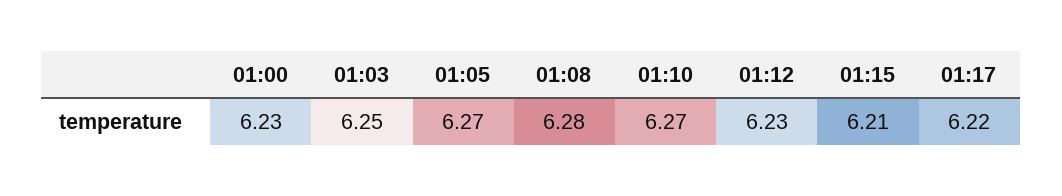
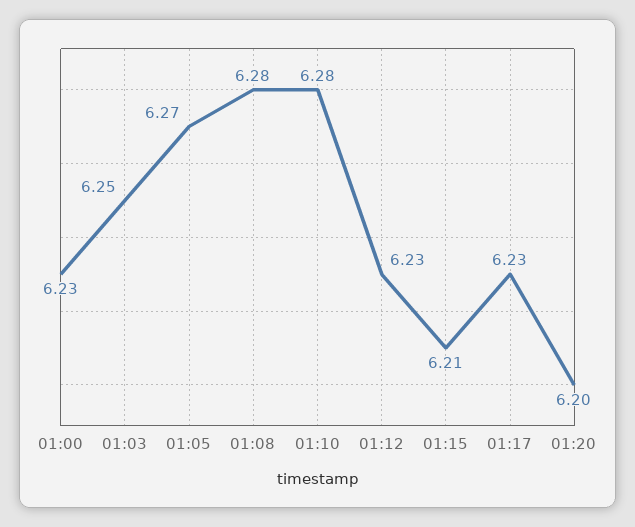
01:10: 6.27 -> 6.28
01:17: 6.22 -> 6.23
01:20: none -> 6.2

